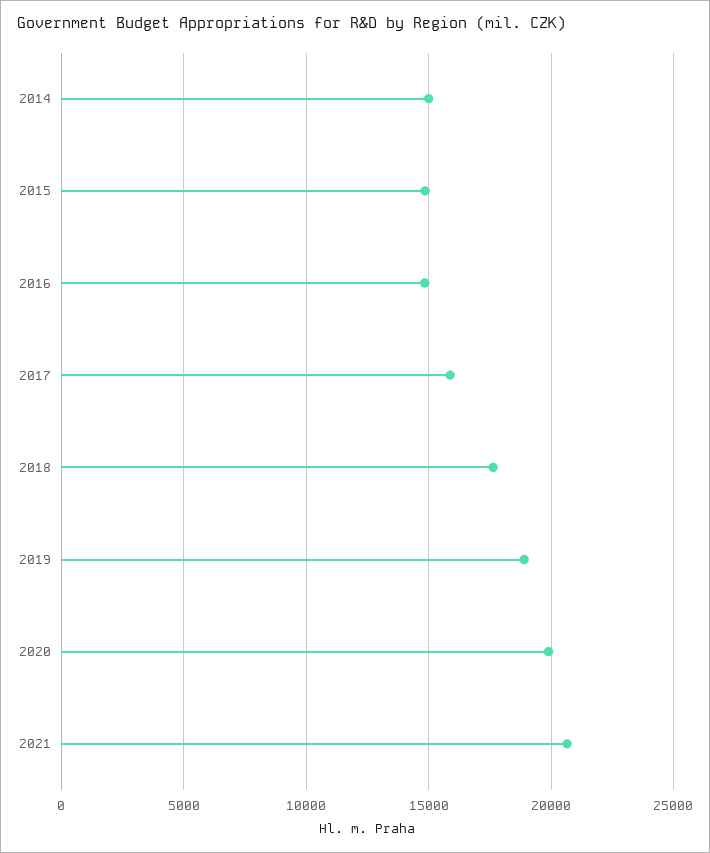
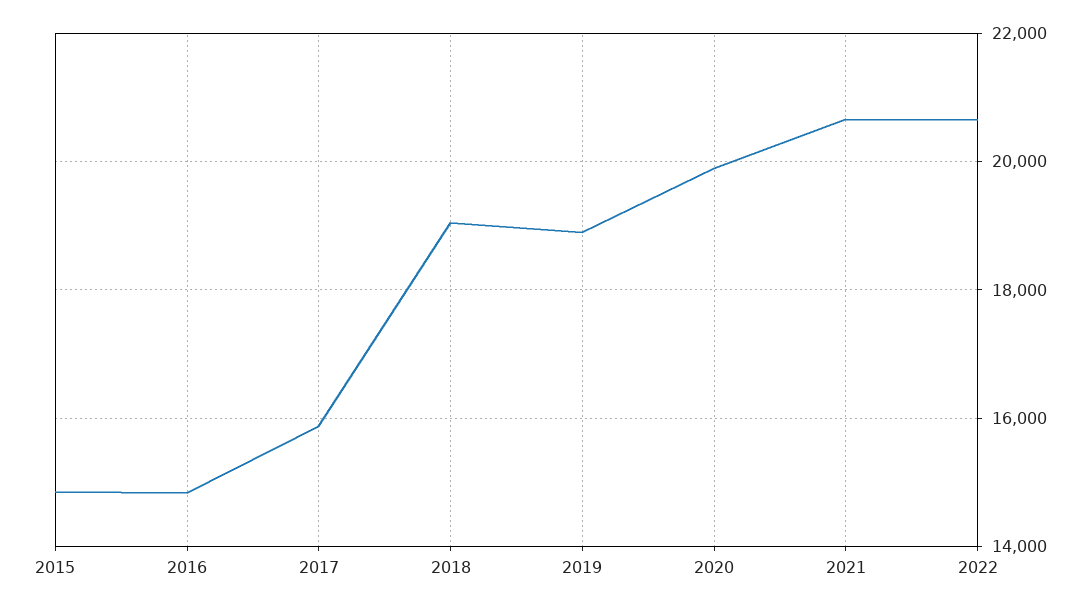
2014: 15000 -> none
2018: 17500 -> 19000
2022: none -> 20600

